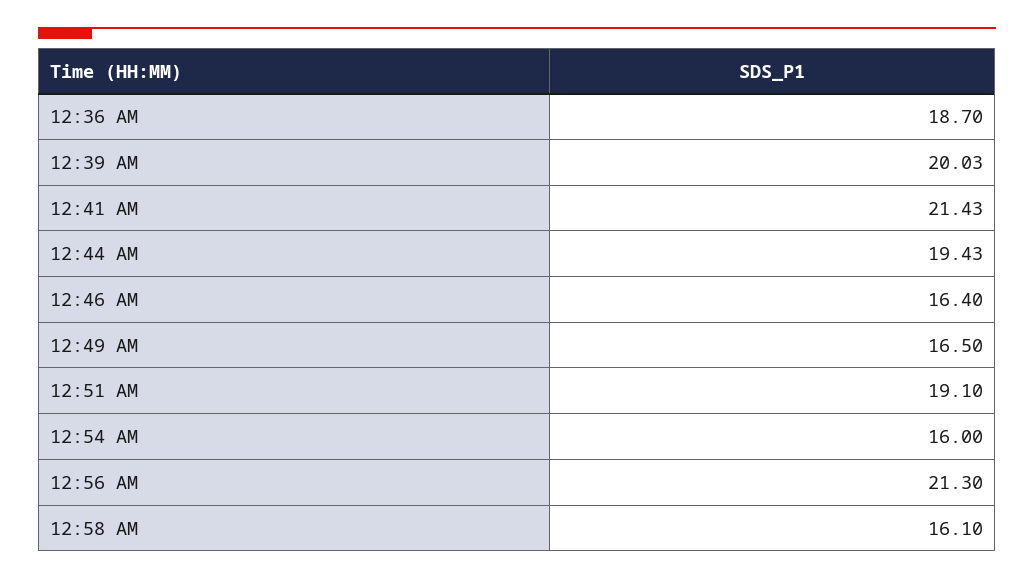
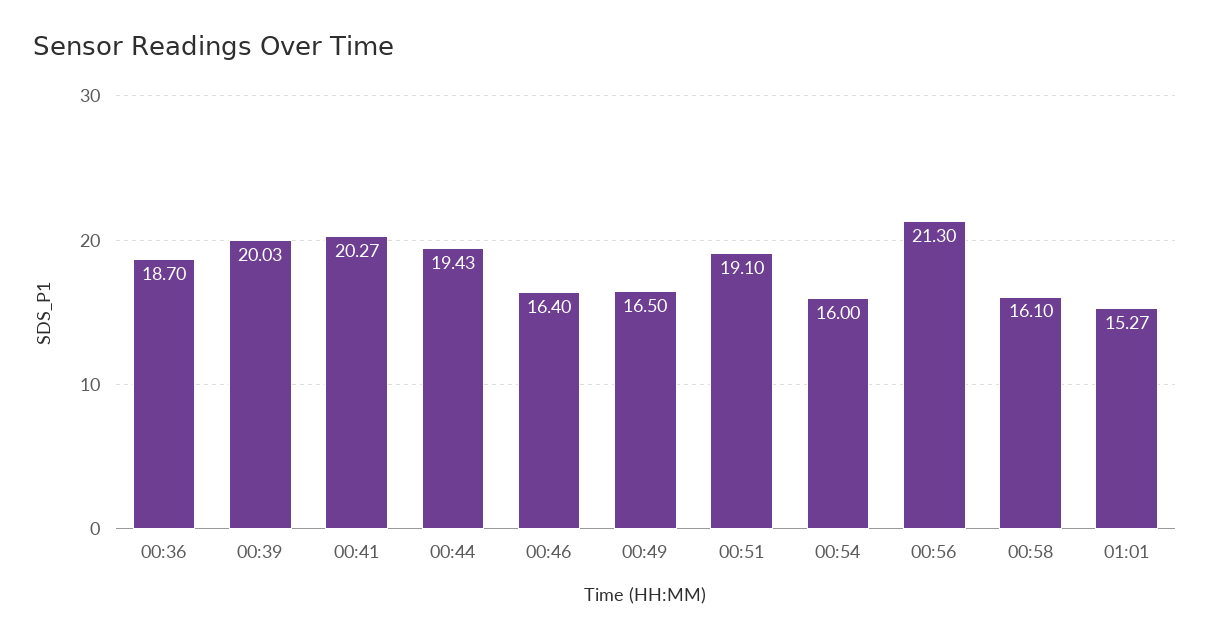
12:41 AM: 21.43 -> 20.27
01:01: none -> 15.27

